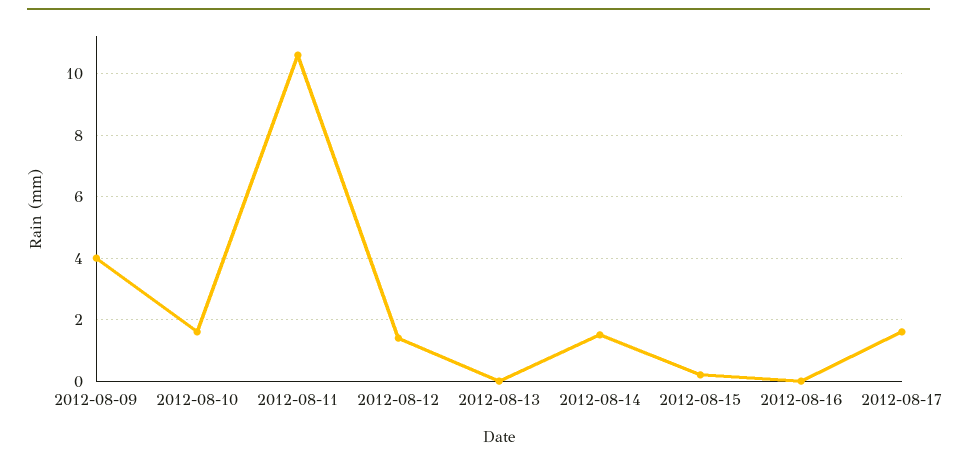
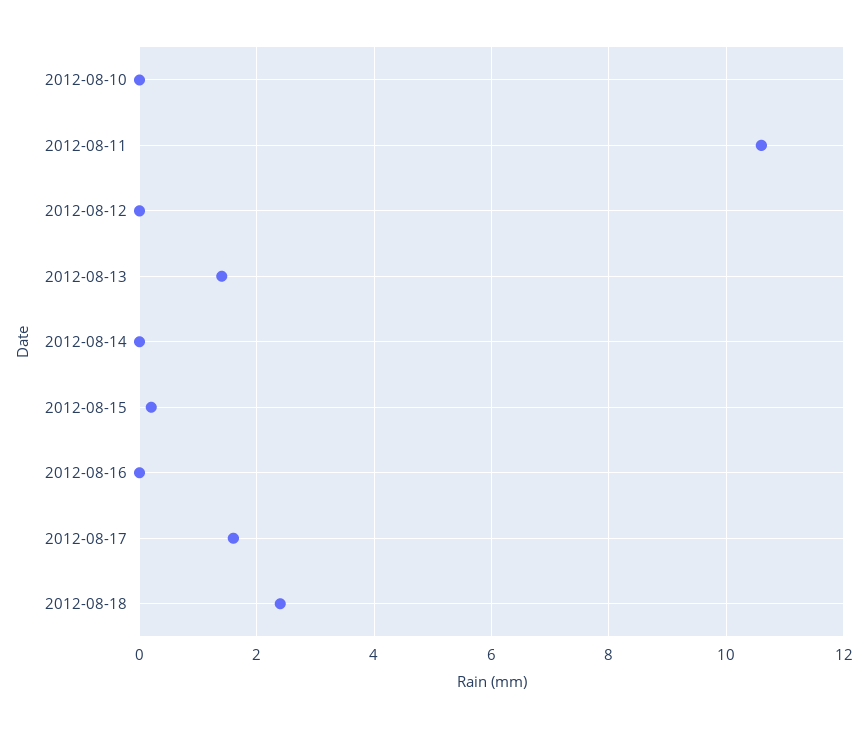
2012-08-09: 4 -> none
2012-08-10: 1.5 -> 0
2012-08-12: 1.5 -> 0
2012-08-13: 0 -> 1.5
2012-08-14: 1.5 -> 0
2012-08-18: none -> 2.5

